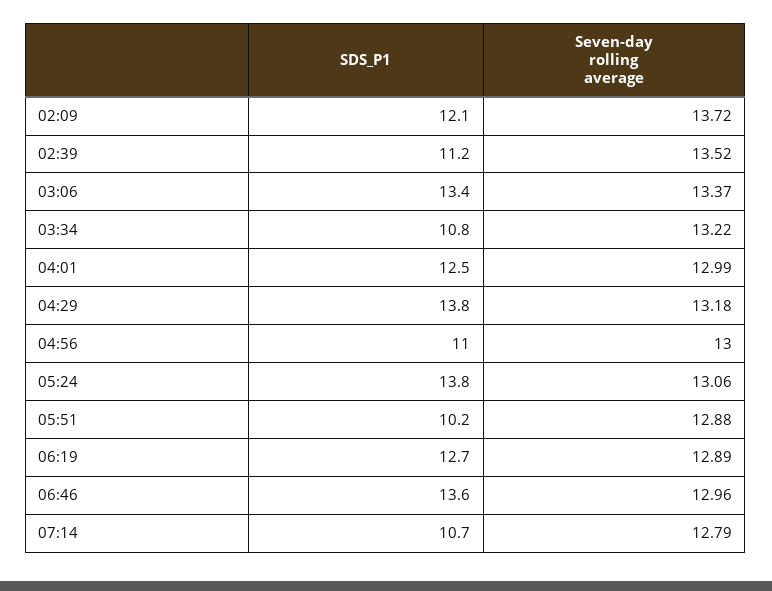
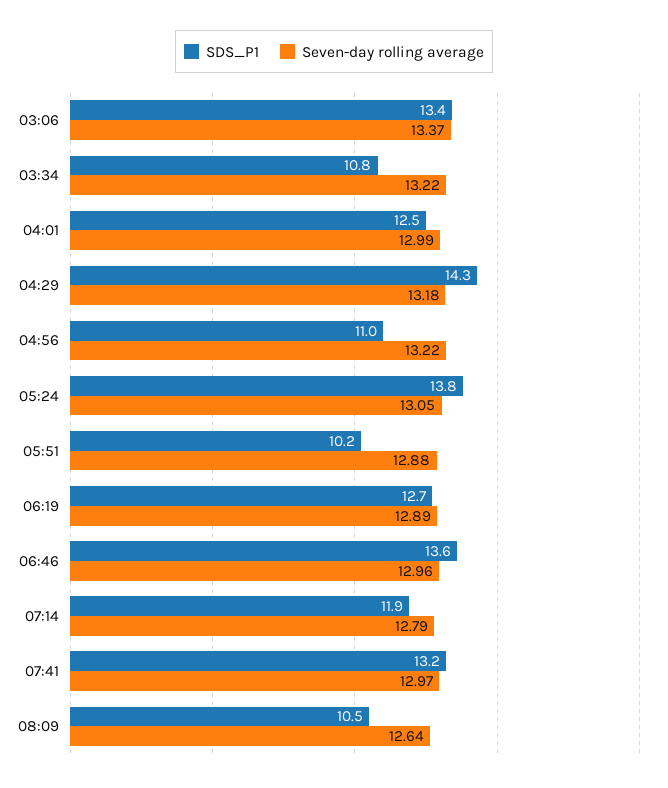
SDS_P1, 02:09: 12.1 -> none
Seven-day rolling average, 02:09: 13.72 -> none
SDS_P1, 02:39: 11.2 -> none
Seven-day rolling average, 02:39: 13.52 -> none
SDS_P1, 04:29: 13.8 -> 14.3
Seven-day rolling average, 04:56: 13 -> 13.22
Seven-day rolling average, 05:24: 13.06 -> 13.05
SDS_P1, 07:14: 10.7 -> 11.9
SDS_P1, 07:41: none -> 13.2
Seven-day rolling average, 07:41: none -> 12.97
SDS_P1, 08:09: none -> 10.5
Seven-day rolling average, 08:09: none -> 12.64

